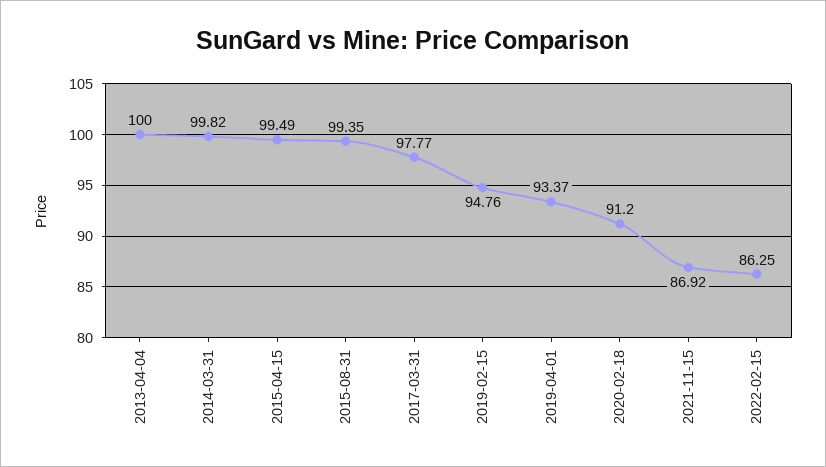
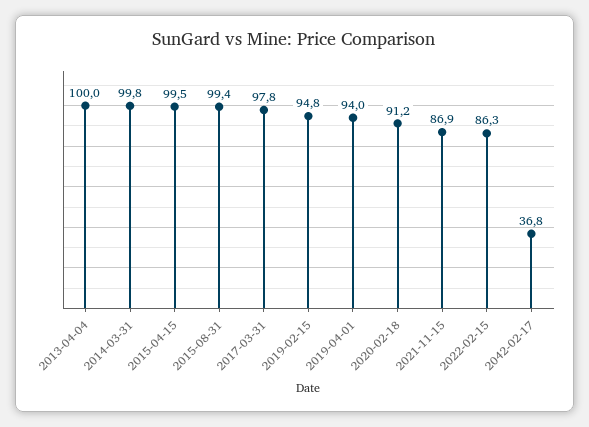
2019-04-01: 93.37 -> 94
2042-02-17: none -> 36.8

